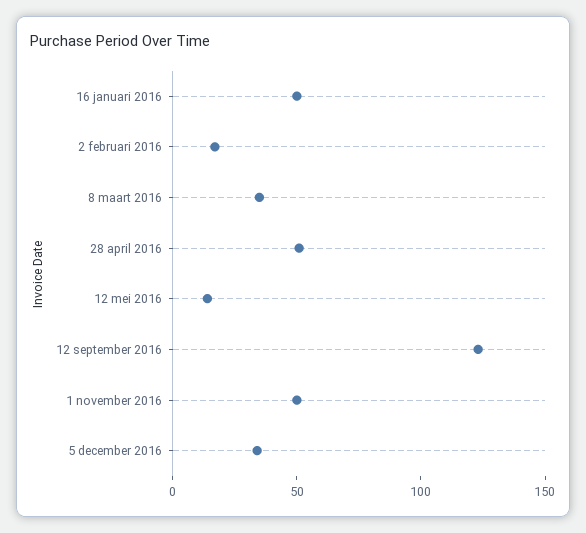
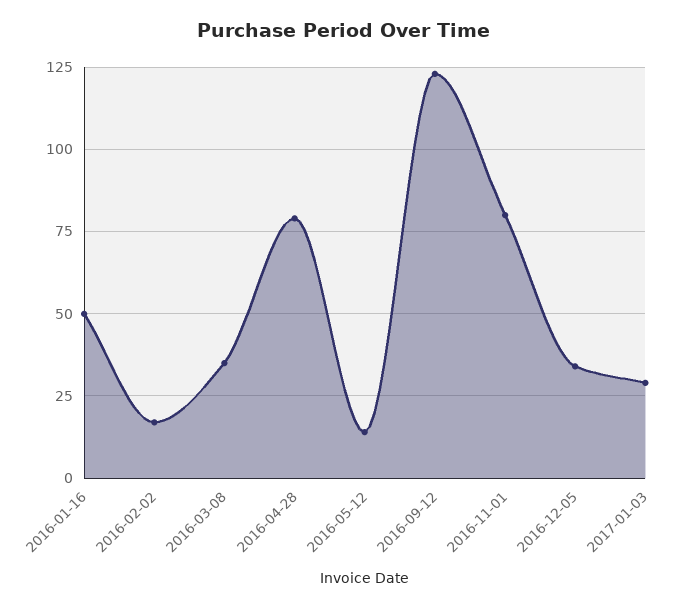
28 april 2016: 50 -> 80
1 november 2016: 50 -> 80
2017-01-03: none -> 30

